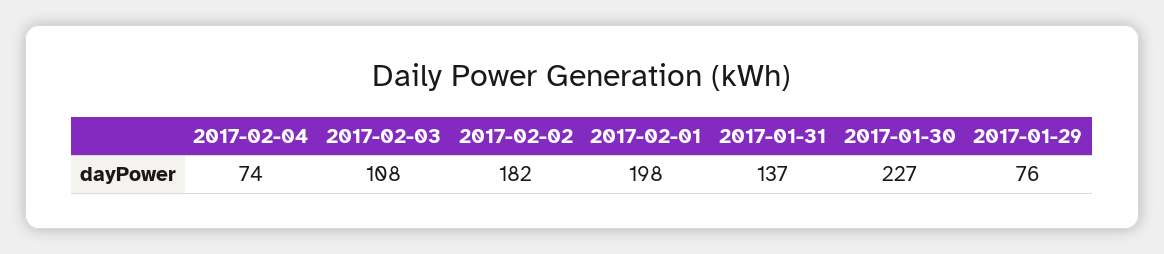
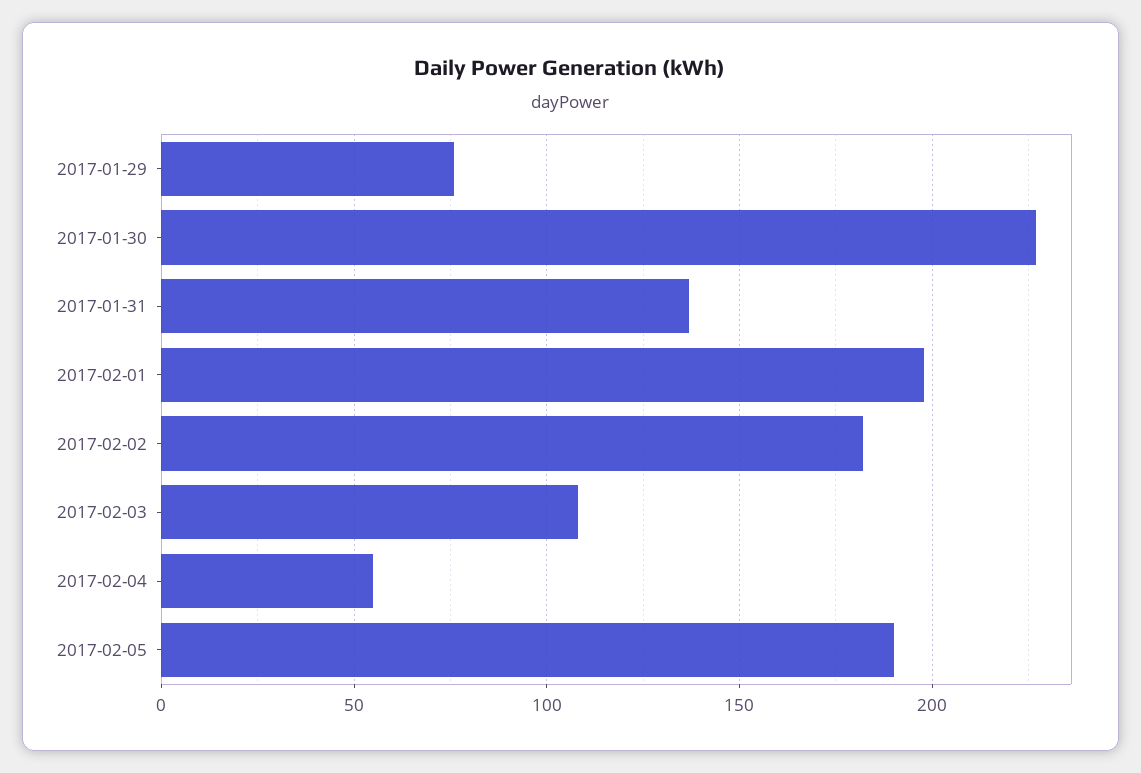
2017-02-04: 74 -> 55
2017-02-05: none -> 190

